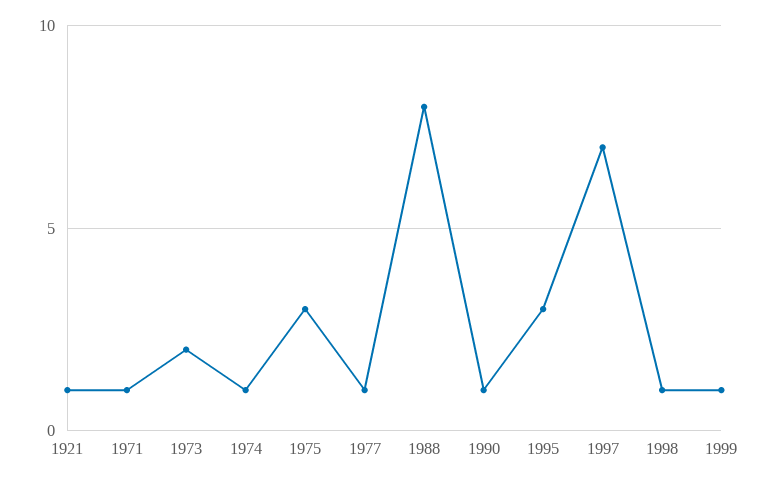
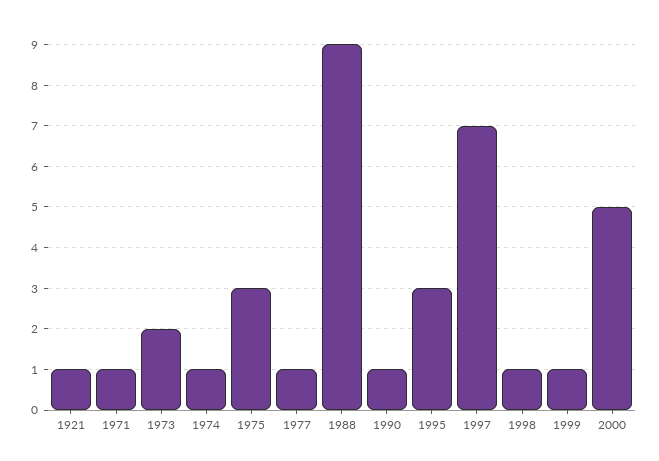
1988: 8 -> 9
2000: none -> 5

